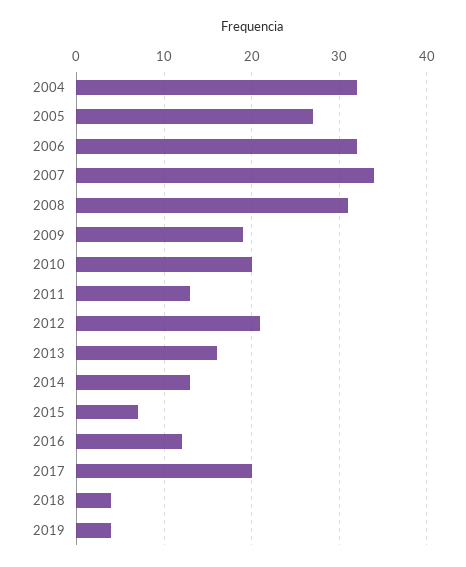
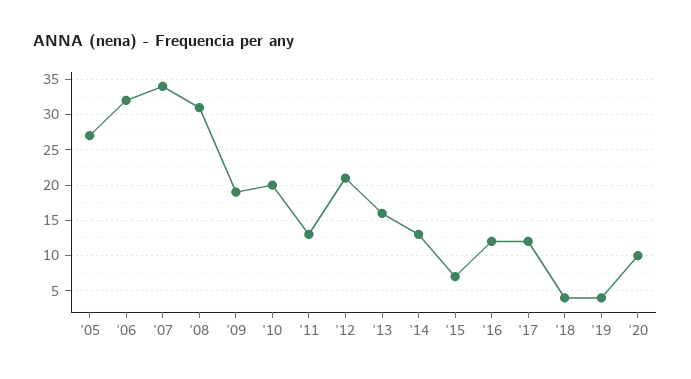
2004: 32 -> none
2017: 20 -> 12
'20: none -> 10

